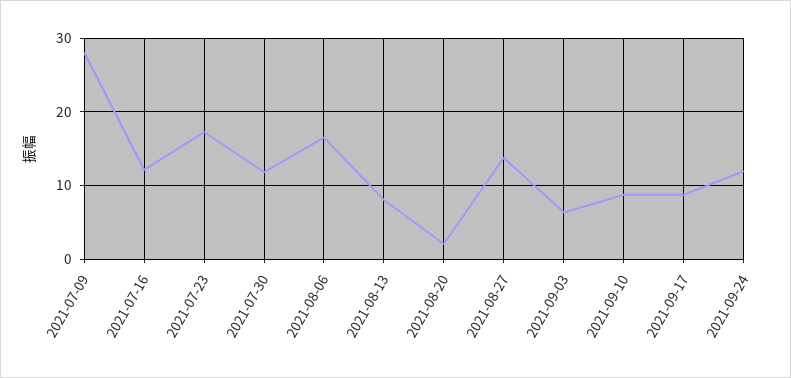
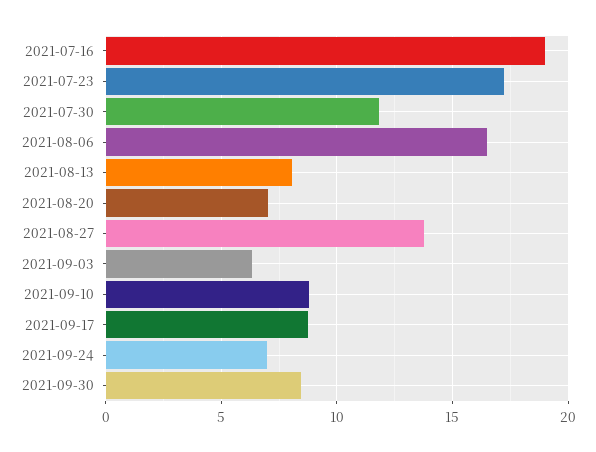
2021-07-09: 28 -> none
2021-07-16: 12 -> 19
2021-08-20: 2 -> 7
2021-09-24: 12 -> 7
2021-09-30: none -> 8.5

